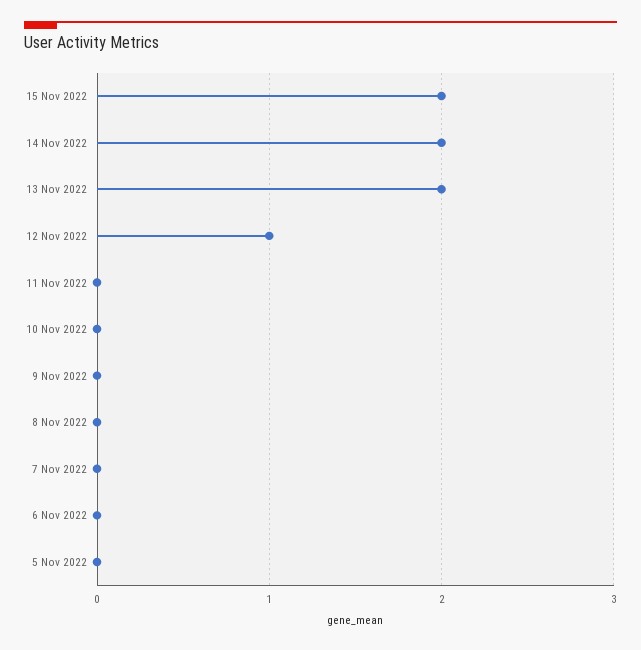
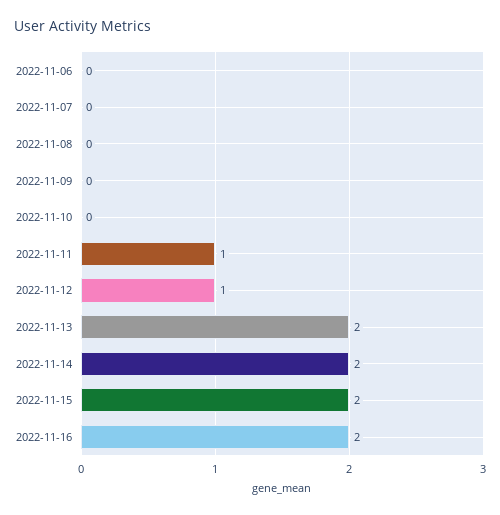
11 Nov 2022: 0 -> 1
5 Nov 2022: 0 -> none
2022-11-16: none -> 2

